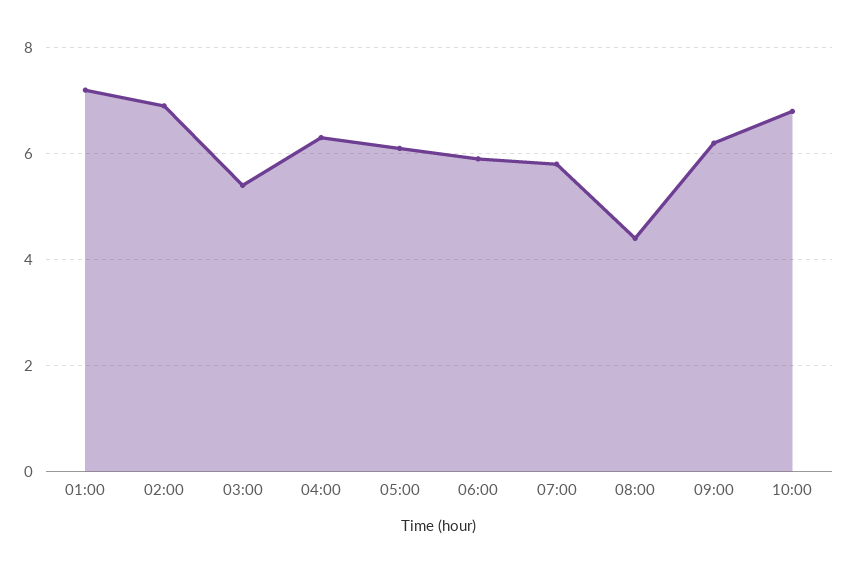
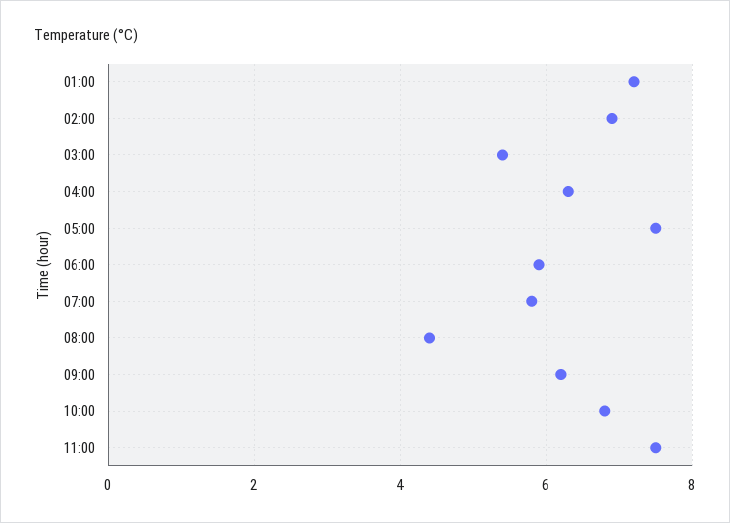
05:00: 6 -> 7.5
11:00: none -> 7.5

